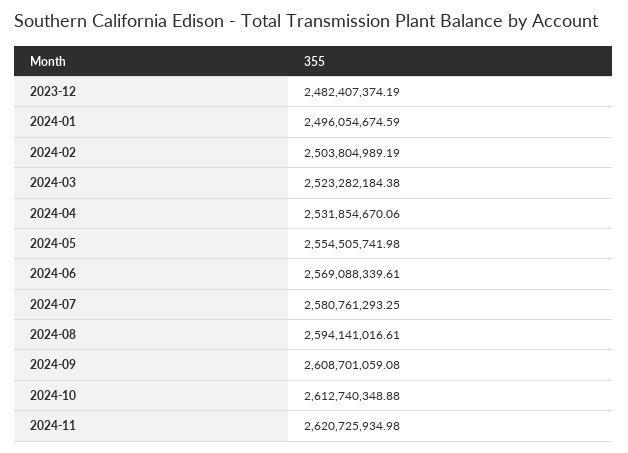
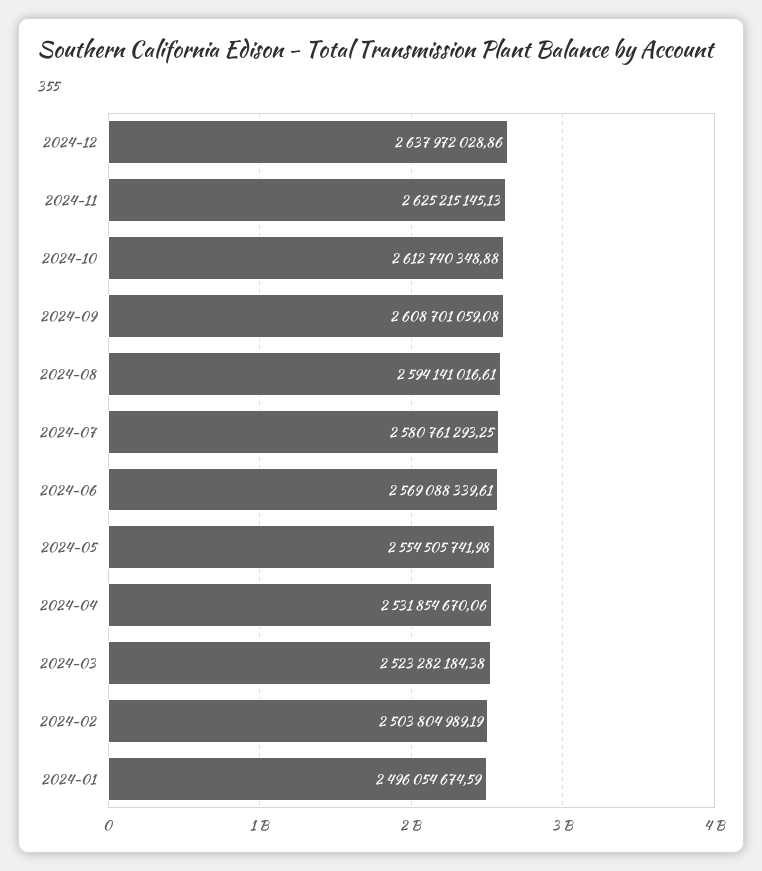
2023-12: 2482407374.19 -> none
2024-11: 2620725934.98 -> 2625215145.13
2024-12: none -> 2637972028.86

